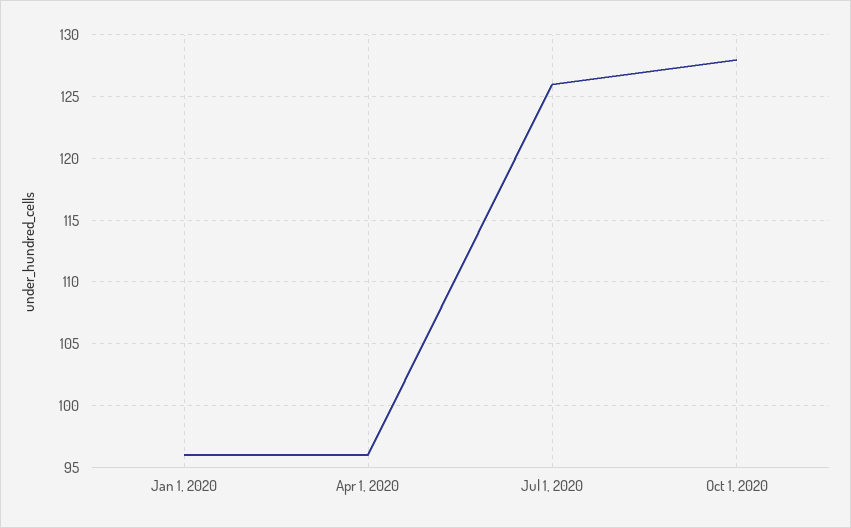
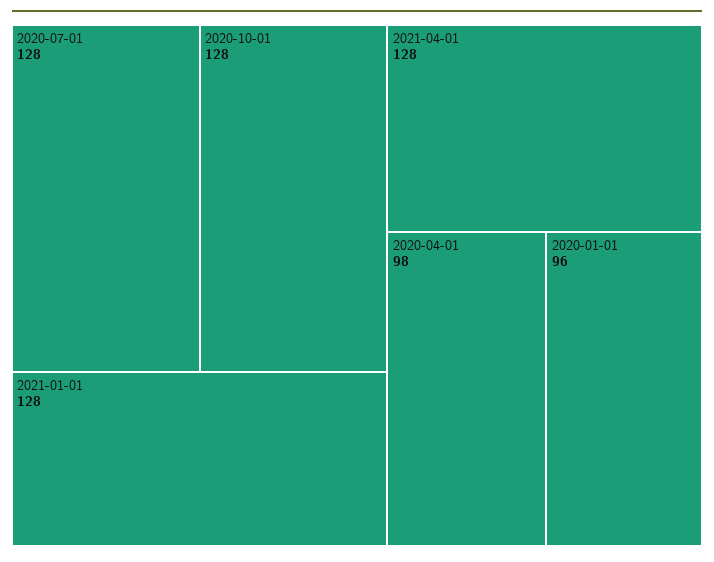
Apr 1, 2020: 96 -> 98
Jul 1, 2020: 126 -> 128
2021-01-01: none -> 128
2021-04-01: none -> 128

